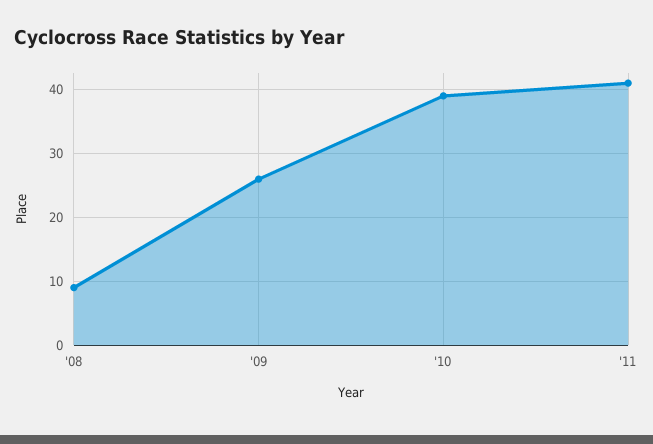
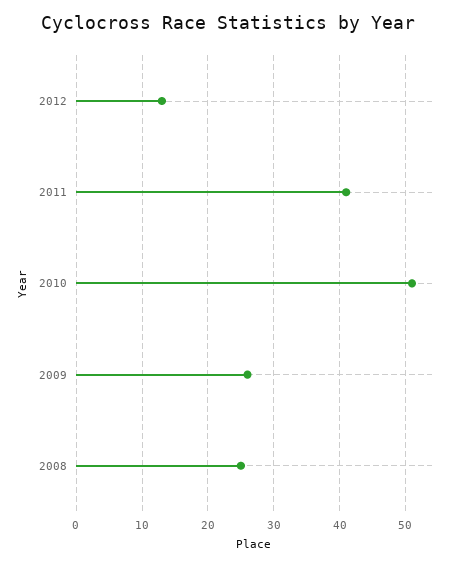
'08: 9 -> 25
'10: 39 -> 51
2012: none -> 13

